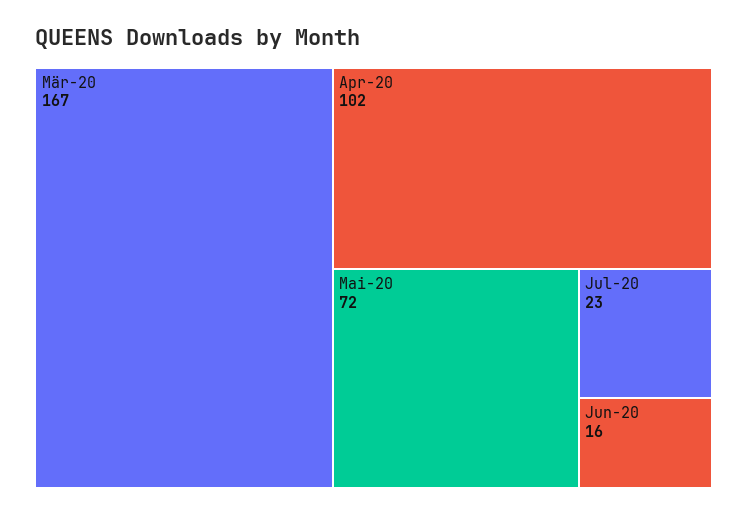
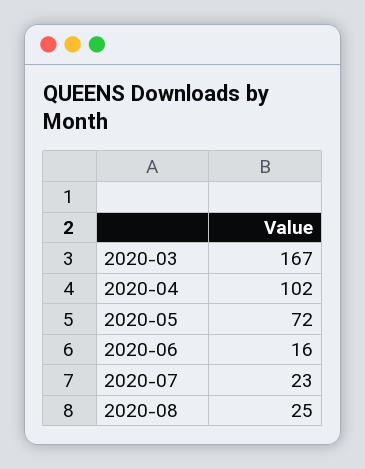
2020-08: none -> 25

